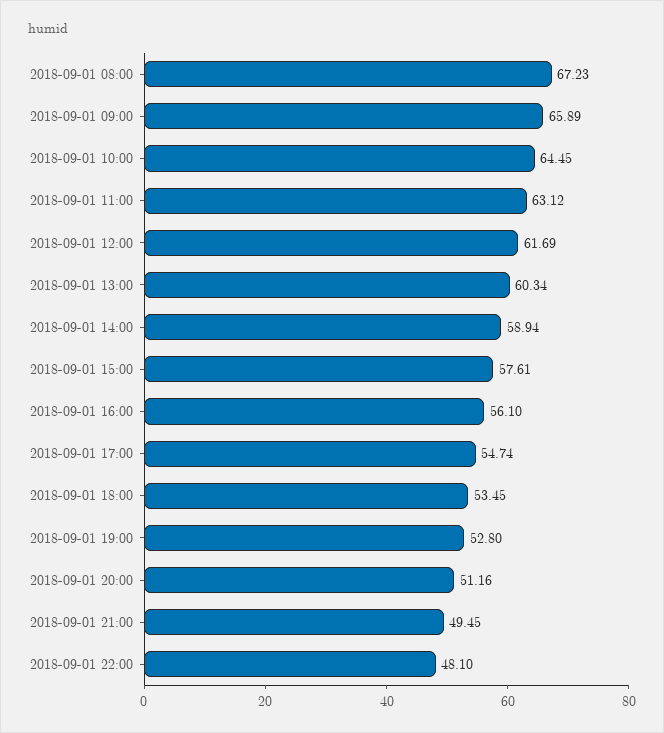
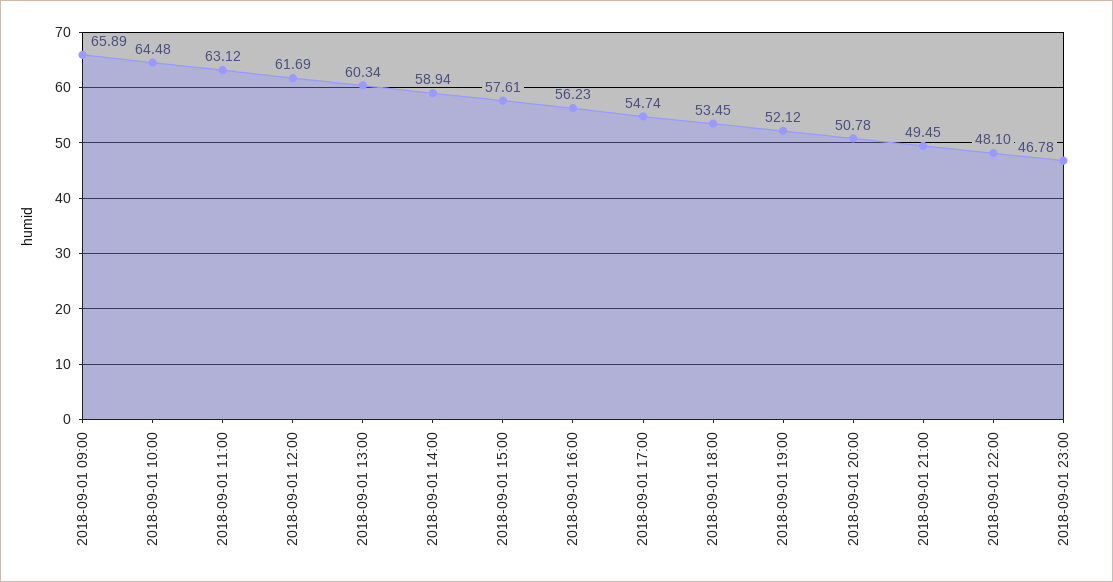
2018-09-01 08:00: 67.23 -> none
2018-09-01 10:00: 64.45 -> 64.48
2018-09-01 16:00: 56.1 -> 56.23
2018-09-01 19:00: 52.8 -> 52.12
2018-09-01 20:00: 51.16 -> 50.78
2018-09-01 23:00: none -> 46.78

